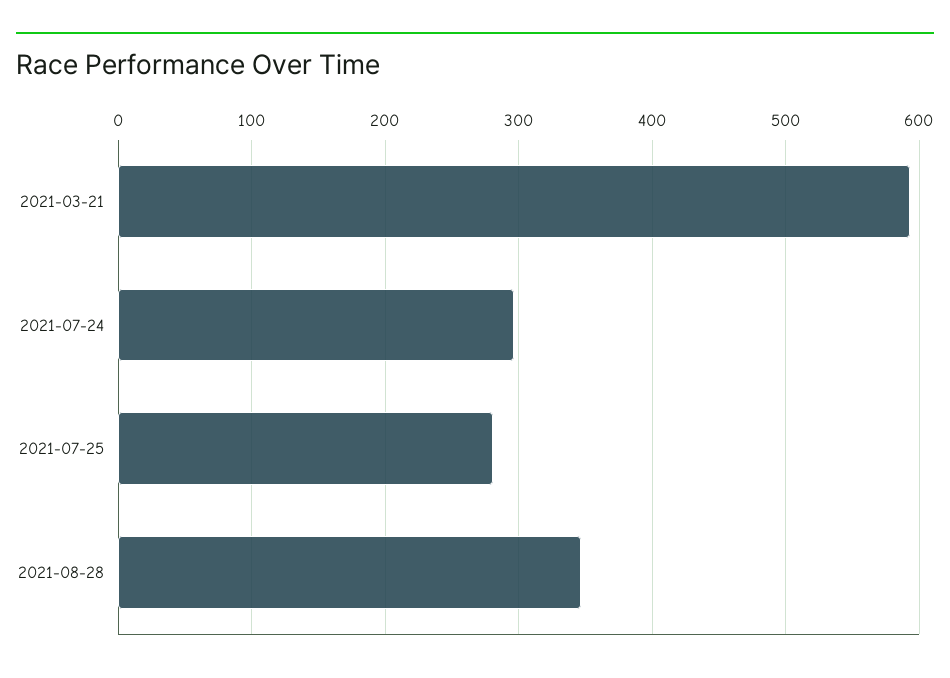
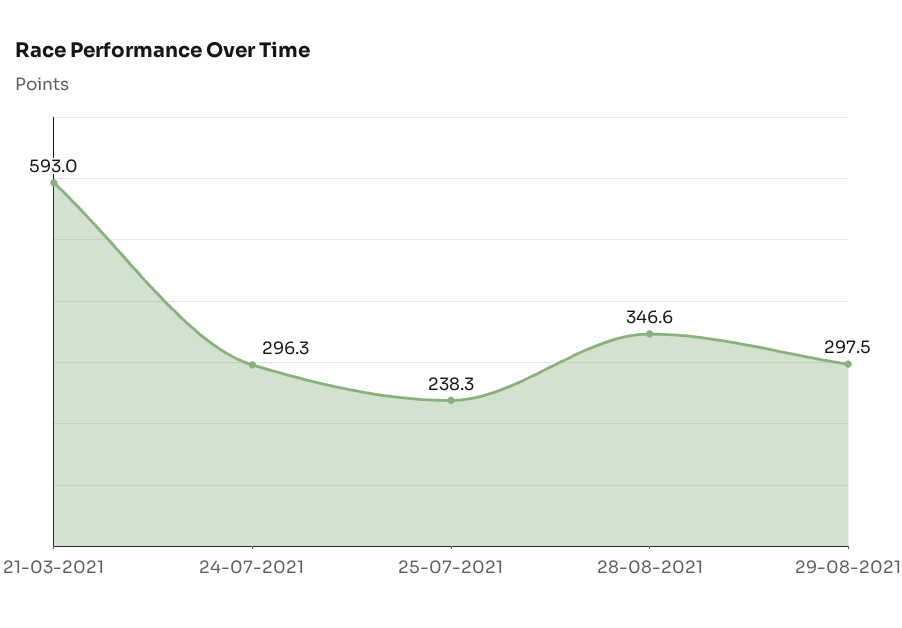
2021-07-25: 280 -> 238.3
29-08-2021: none -> 297.5

